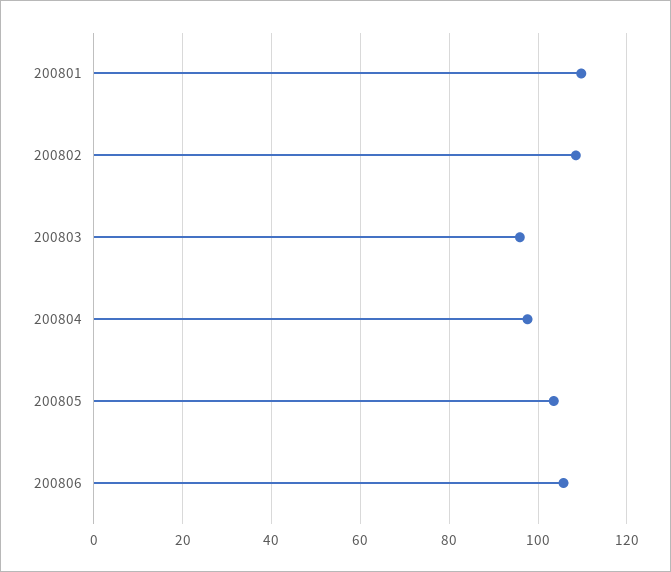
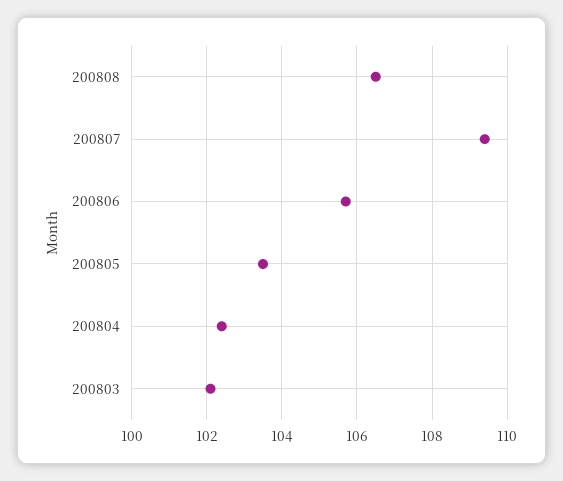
200801: 110 -> none
200802: 108 -> none
200803: 96 -> 102
200804: 98 -> 102.5
200808: none -> 106.5
200807: none -> 109.5

